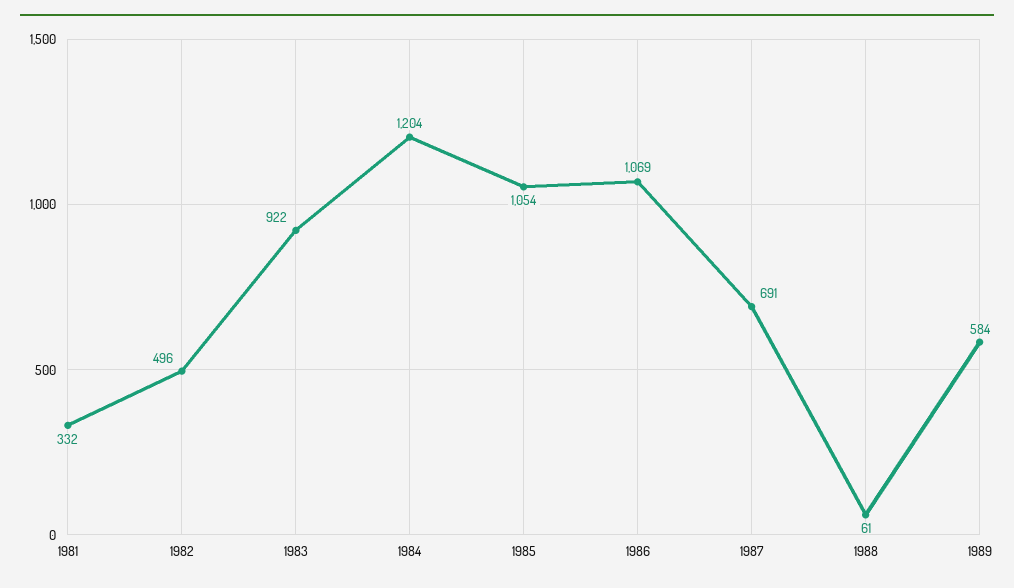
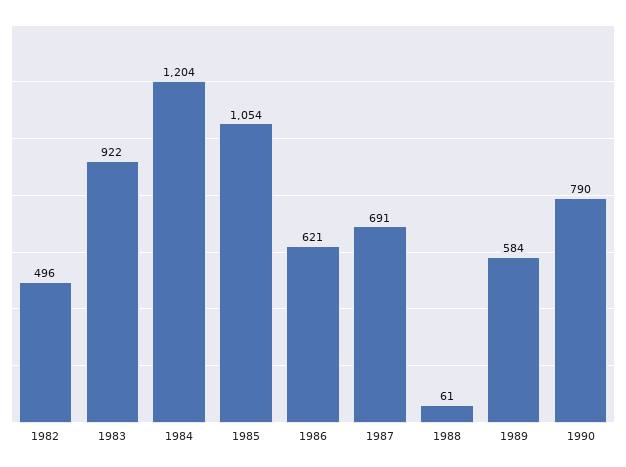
1981: 332 -> none
1986: 1069 -> 621
1990: none -> 790

